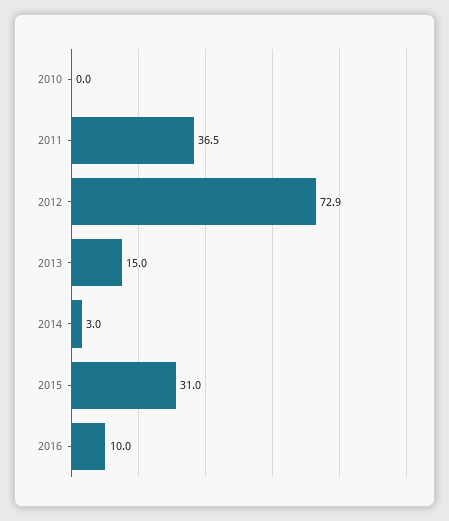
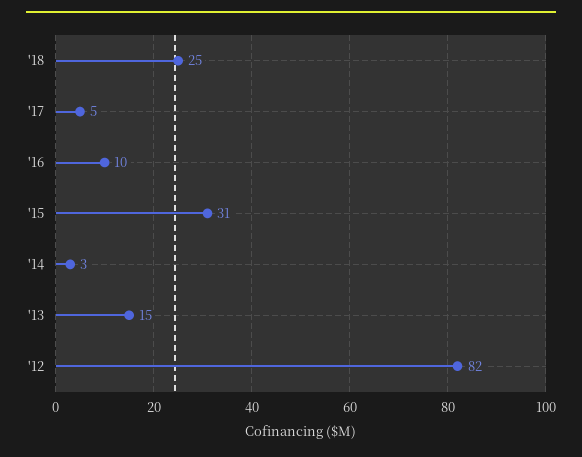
2010: 0 -> none
2011: 36.5 -> none
2012: 72.9 -> 82
'18: none -> 25
'17: none -> 5

